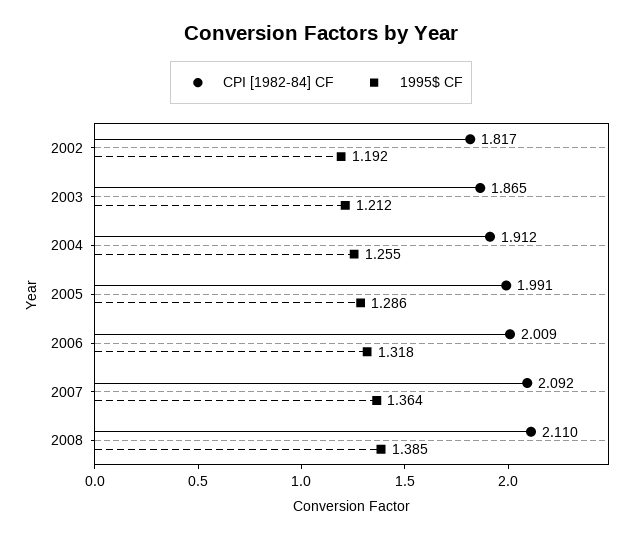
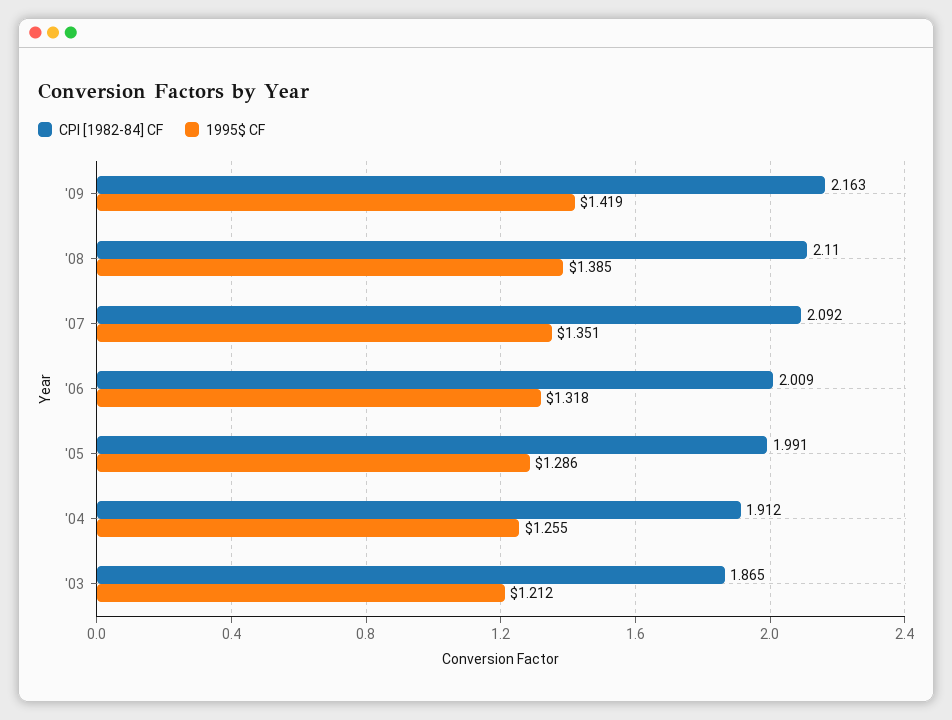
CPI [1982-84] CF, 2002: 1.817 -> none
1995$ CF, 2002: 1.192 -> none
1995$ CF, 2007: 1.364 -> 1.351
CPI [1982-84] CF, '09: none -> 2.163
1995$ CF, '09: none -> 1.419

